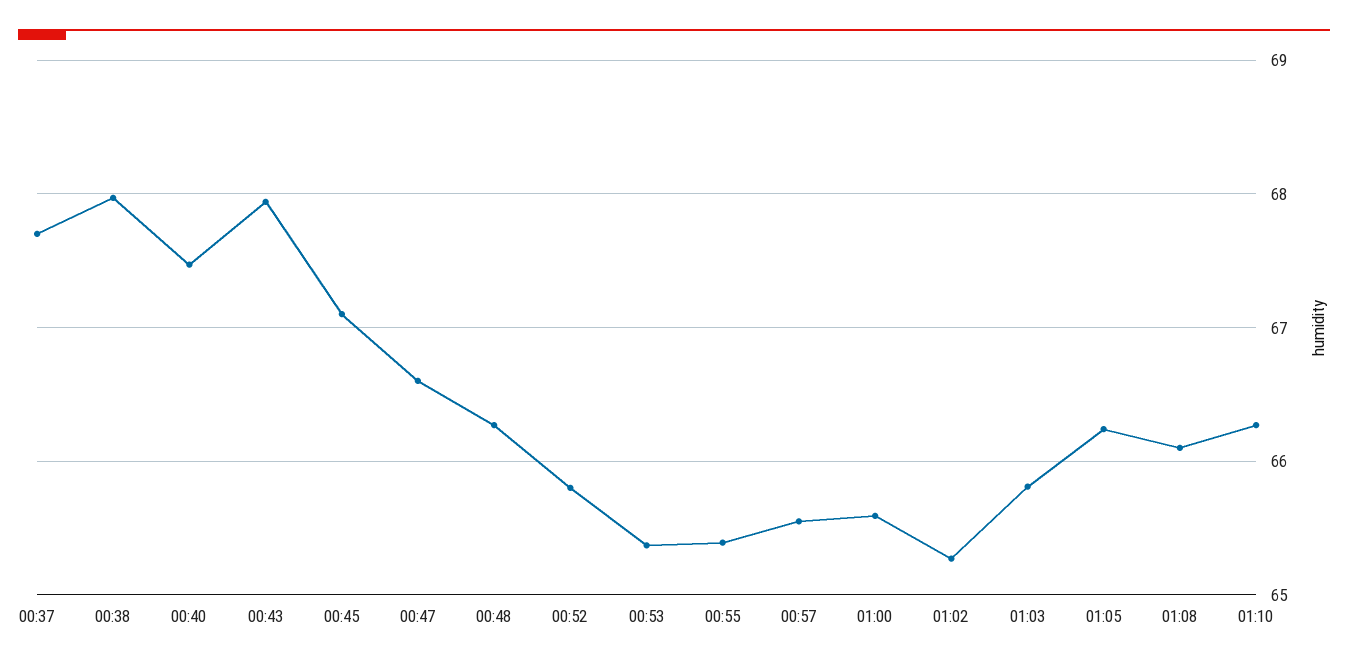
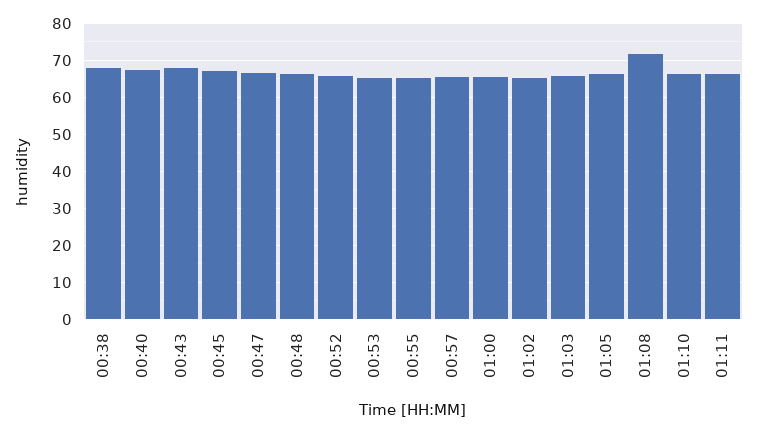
00:37: 67.7 -> none
01:08: 66.1 -> 72
01:11: none -> 66

